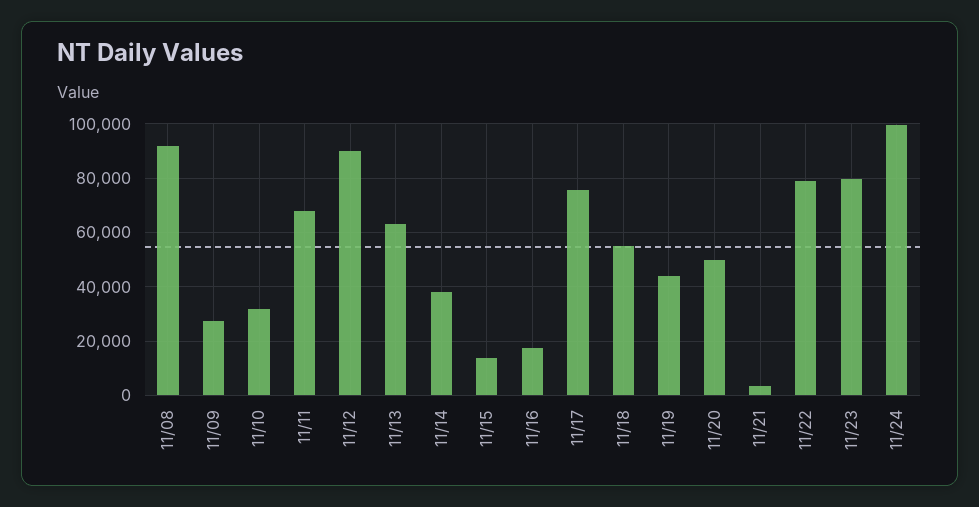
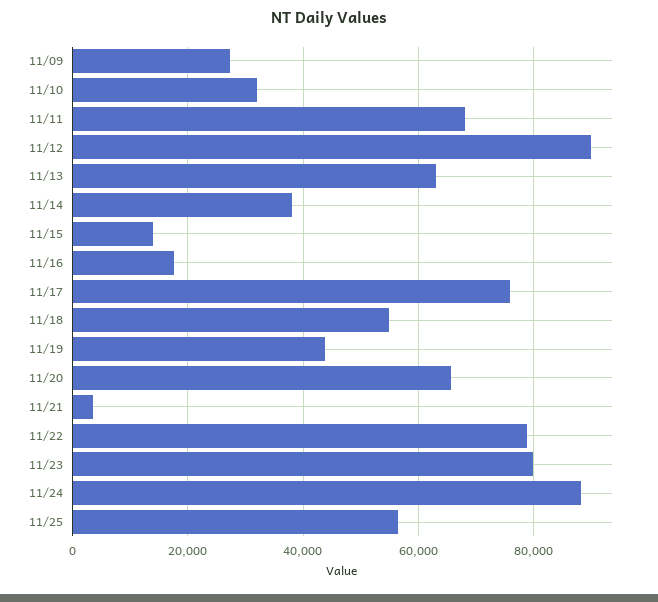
11/08: 92500 -> none
11/20: 50000 -> 66000
11/24: 100000 -> 88000
11/25: none -> 56000

